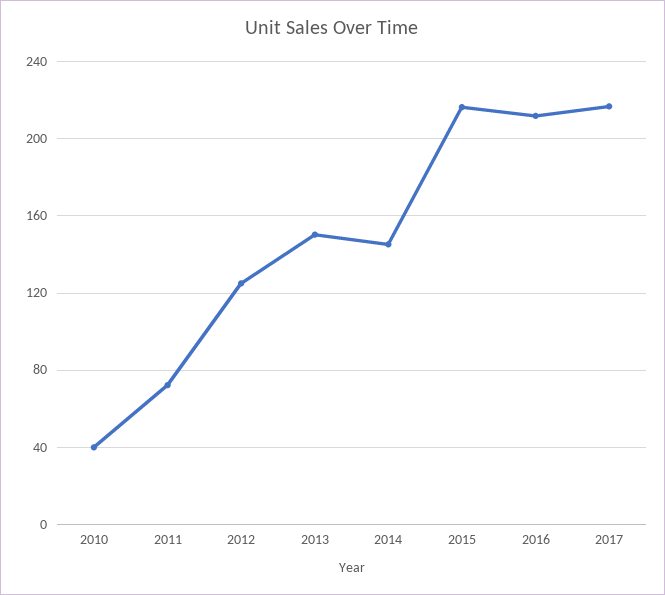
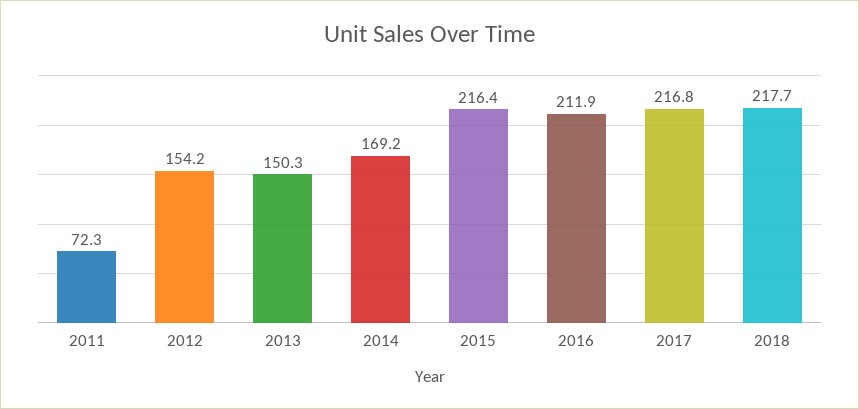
2010: 40 -> none
2012: 125 -> 154.2
2014: 145 -> 169.2
2018: none -> 217.7

